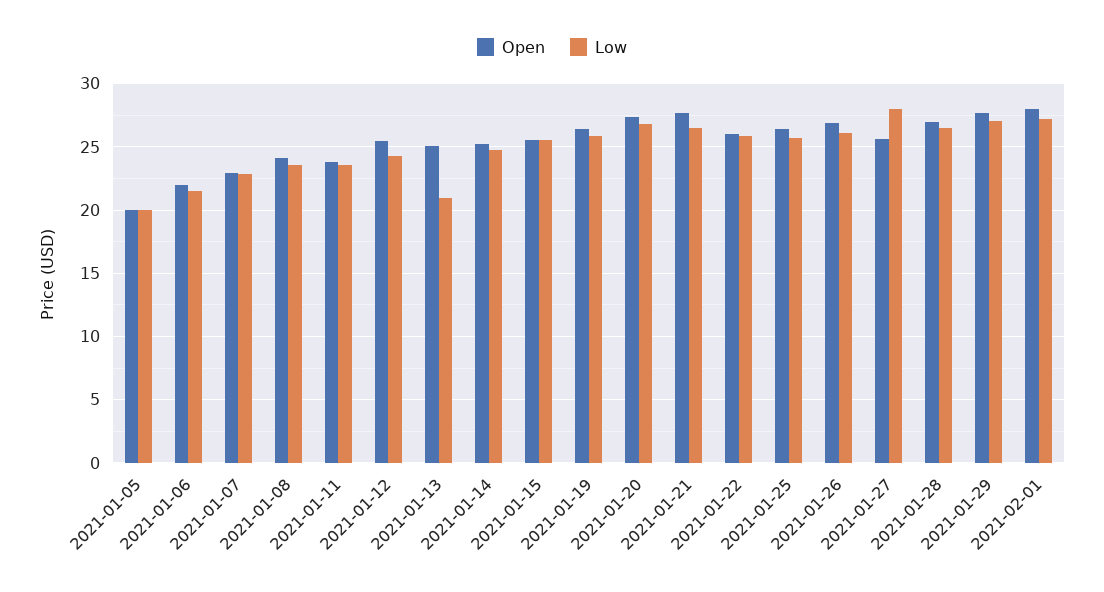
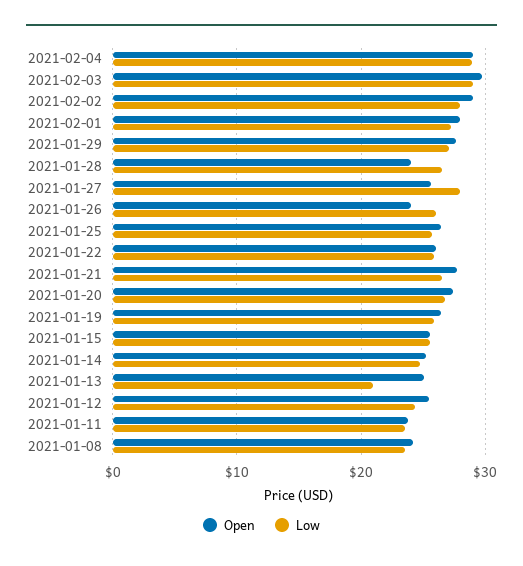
Open, 2021-01-05: 20 -> none
Low, 2021-01-05: 20 -> none
Open, 2021-01-06: 22 -> none
Low, 2021-01-06: 21.5 -> none
Open, 2021-01-07: 23 -> none
Low, 2021-01-07: 23 -> none
Open, 2021-01-26: 27 -> 24
Open, 2021-01-28: 27 -> 24
Open, 2021-02-04: none -> 29
Low, 2021-02-04: none -> 29
Open, 2021-02-03: none -> 30
Low, 2021-02-03: none -> 29
Open, 2021-02-02: none -> 29
Low, 2021-02-02: none -> 28

